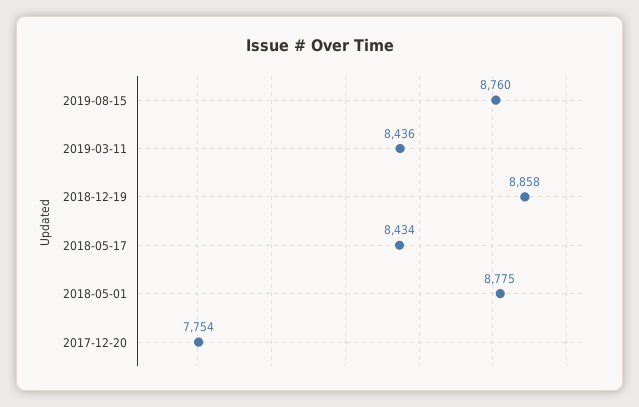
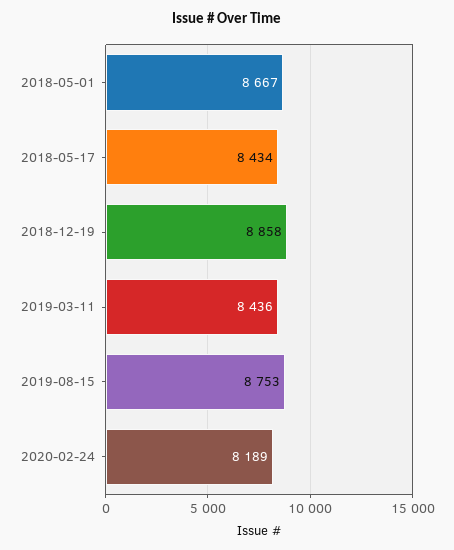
2019-08-15: 8760 -> 8753
2018-05-01: 8775 -> 8667
2017-12-20: 7754 -> none
2020-02-24: none -> 8189

